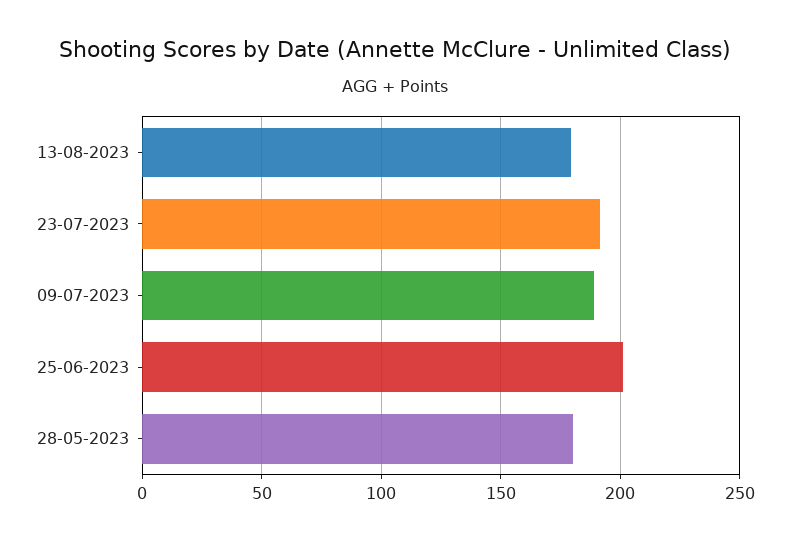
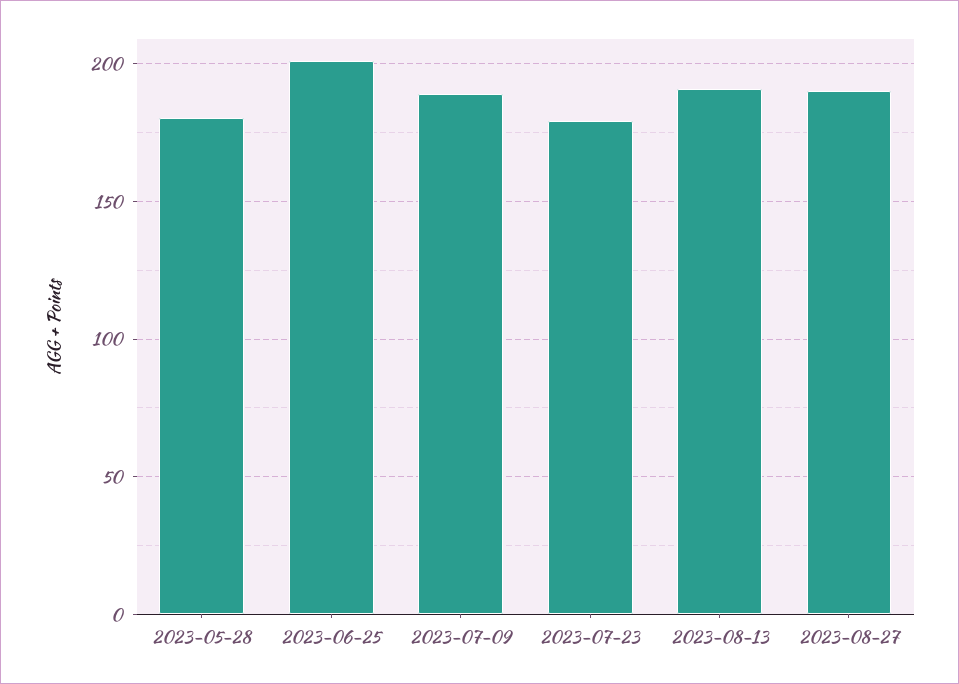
13-08-2023: 180 -> 190
23-07-2023: 190 -> 180
2023-08-27: none -> 190

